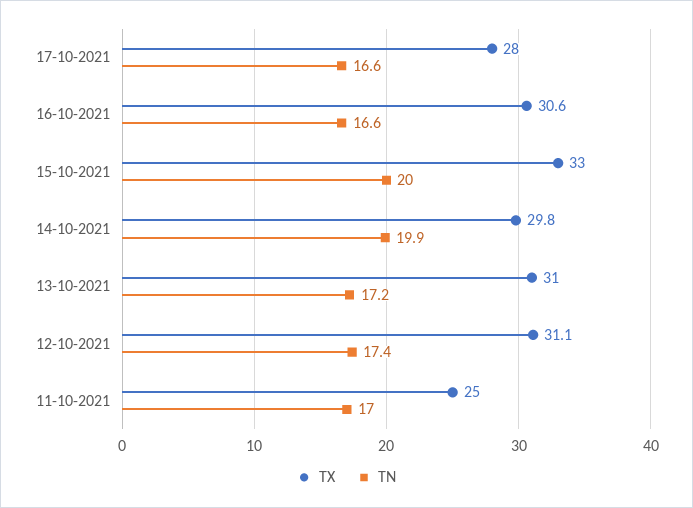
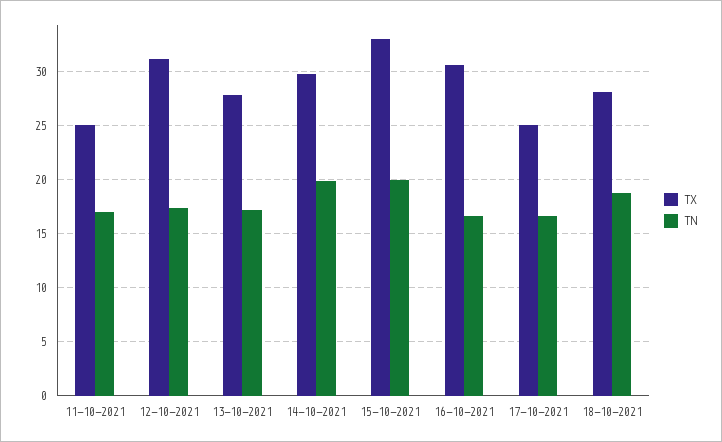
TX, 17-10-2021: 28 -> 25
TX, 13-10-2021: 31 -> 28
TX, 18-10-2021: none -> 28
TN, 18-10-2021: none -> 19

